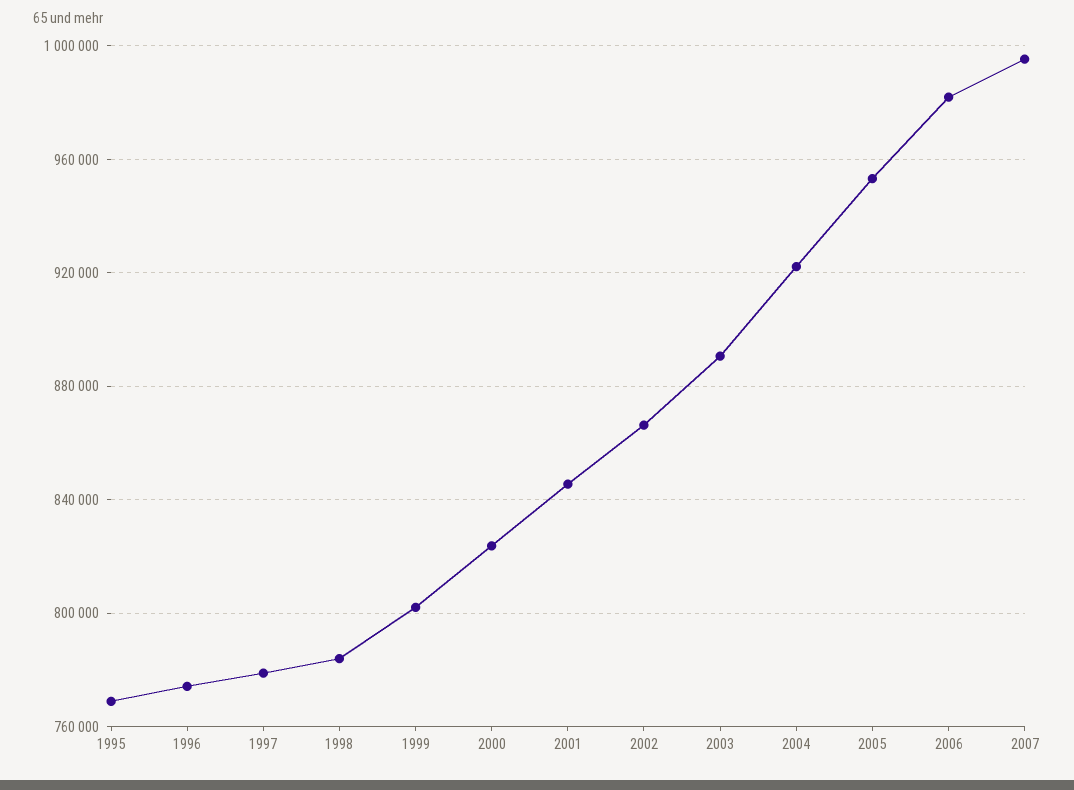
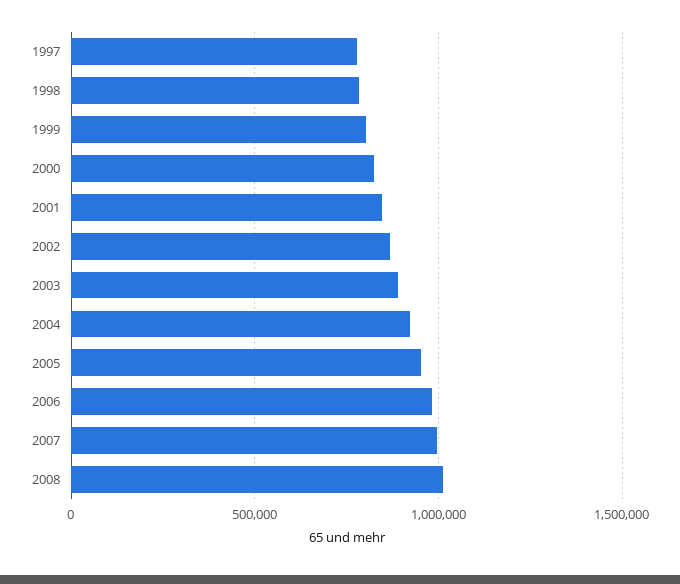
1995: 770000 -> none
1996: 775000 -> none
2008: none -> 1000000

